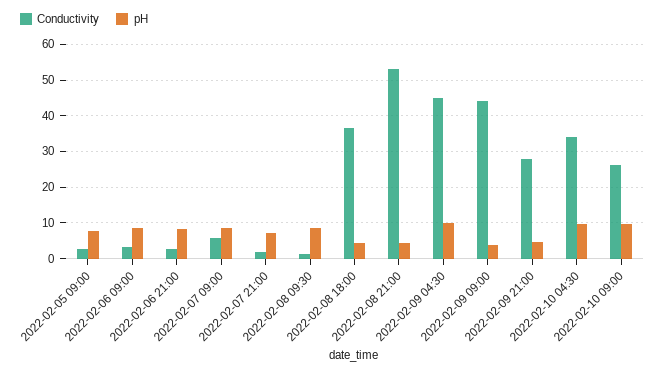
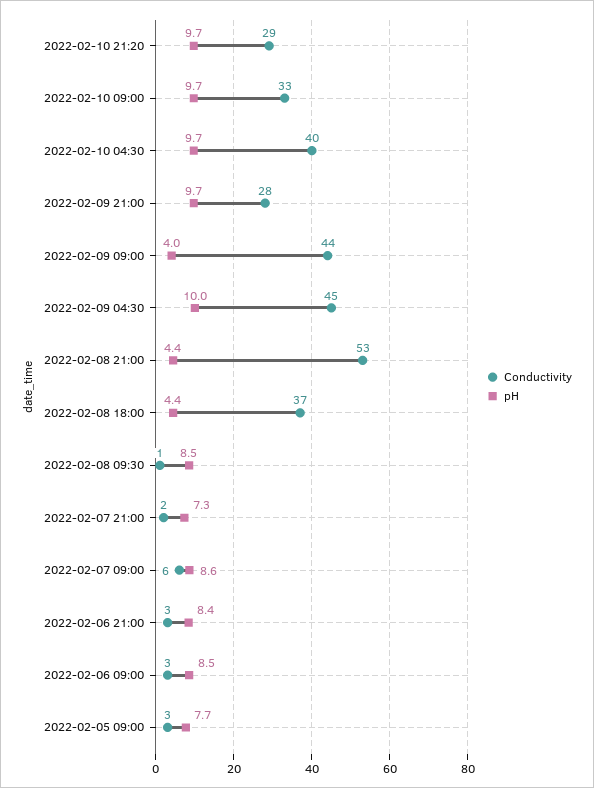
pH, 2022-02-09 21:00: 4 -> 9.7
Conductivity, 2022-02-10 04:30: 34 -> 40
Conductivity, 2022-02-10 09:00: 26 -> 33
Conductivity, 2022-02-10 21:20: none -> 29
pH, 2022-02-10 21:20: none -> 9.7

